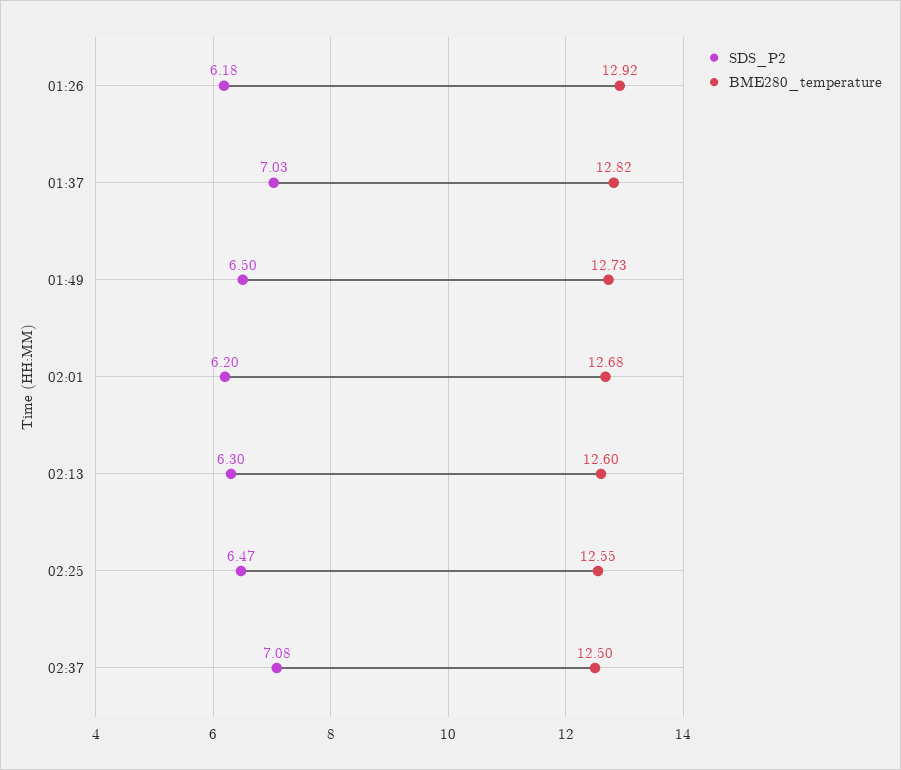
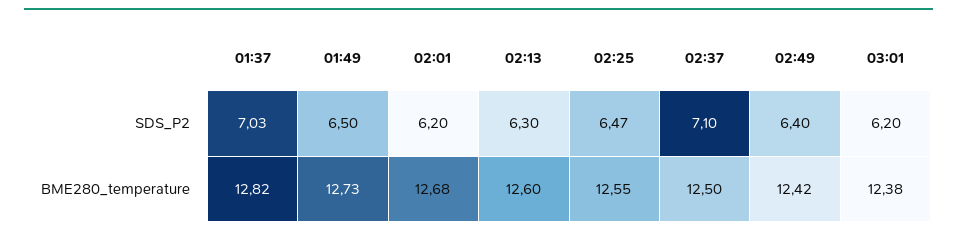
SDS_P2, 01:26: 6.18 -> none
BME280_temperature, 01:26: 12.92 -> none
SDS_P2, 02:37: 7.08 -> 7.1
SDS_P2, 02:49: none -> 6.4
SDS_P2, 03:01: none -> 6.2
BME280_temperature, 02:49: none -> 12.42
BME280_temperature, 03:01: none -> 12.38

